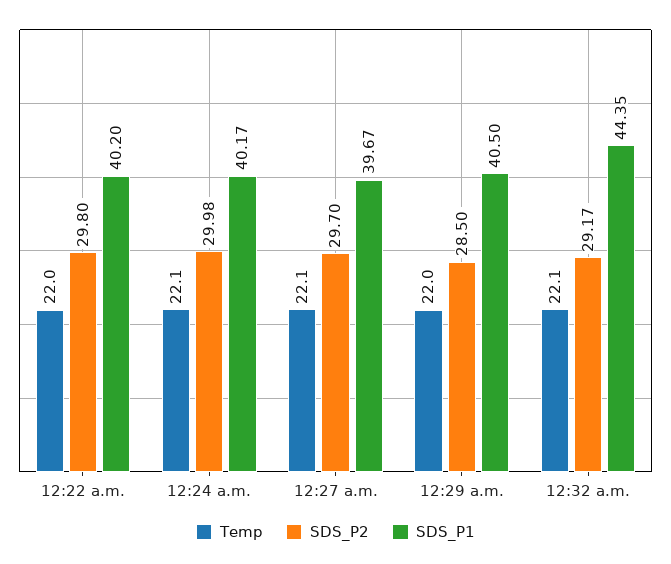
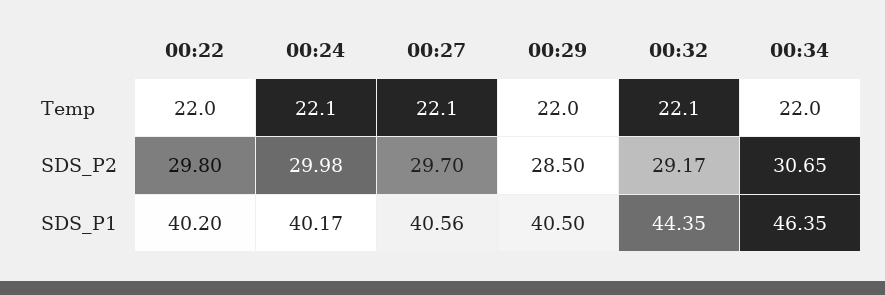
SDS_P1, 12:27 a.m.: 39.67 -> 40.56
Temp, 00:34: none -> 22
SDS_P2, 00:34: none -> 30.65
SDS_P1, 00:34: none -> 46.35

